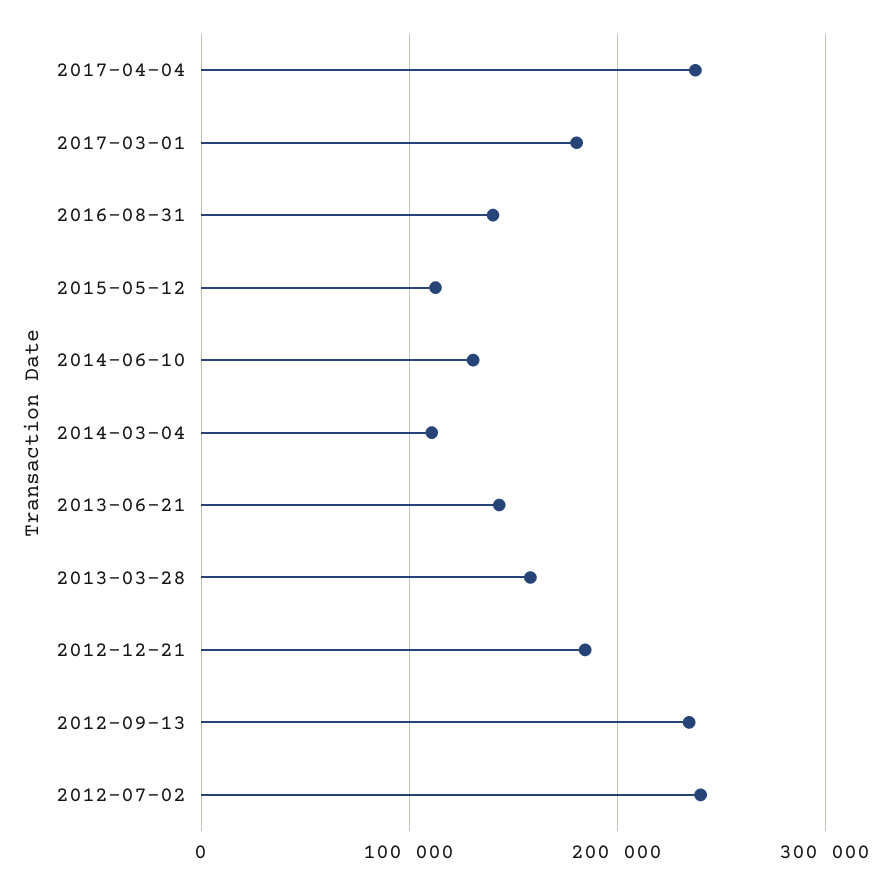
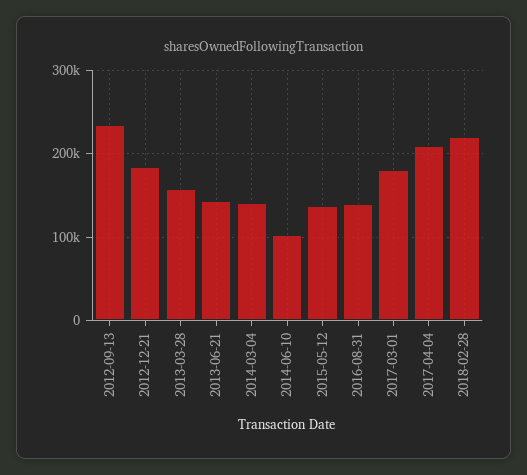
2017-04-04: 240000 -> 210000
2015-05-12: 110000 -> 140000
2014-06-10: 130000 -> 100000
2014-03-04: 110000 -> 140000
2012-07-02: 240000 -> none
2018-02-28: none -> 220000

